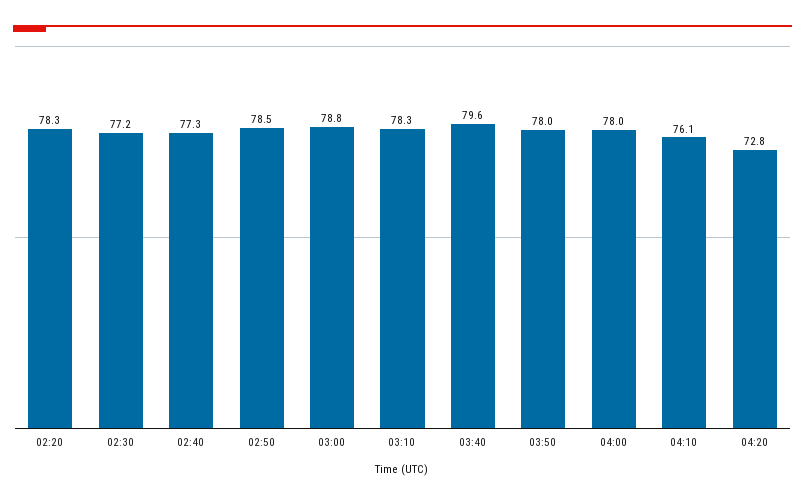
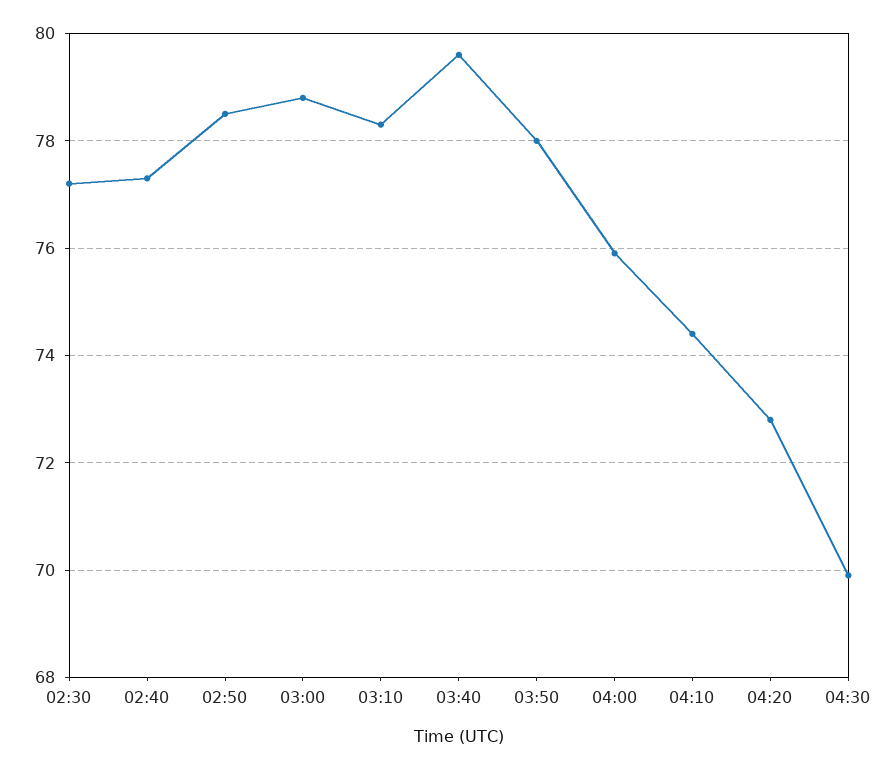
02:20: 78.3 -> none
04:00: 78 -> 76
04:10: 76.1 -> 74.5
04:30: none -> 70

